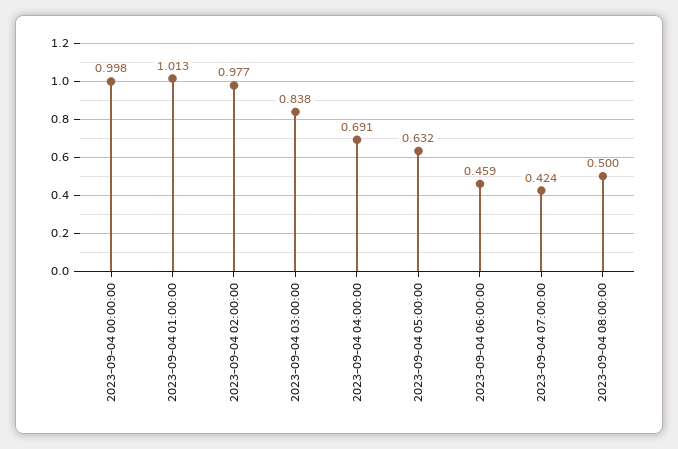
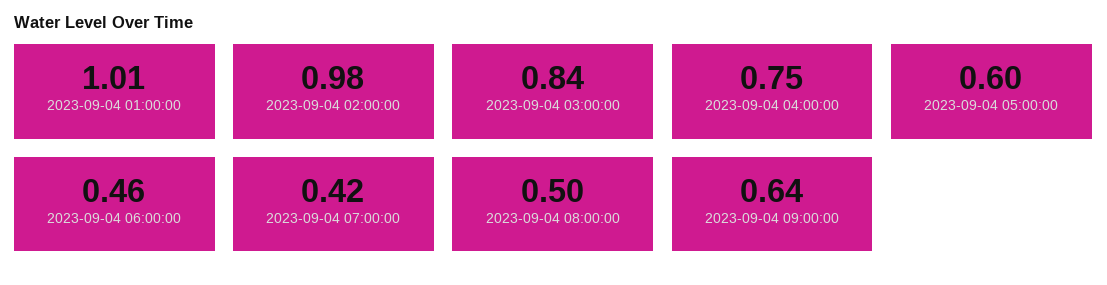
2023-09-04 00:00:00: 0.998 -> none
2023-09-04 04:00:00: 0.691 -> 0.75
2023-09-04 05:00:00: 0.632 -> 0.6
2023-09-04 09:00:00: none -> 0.64

